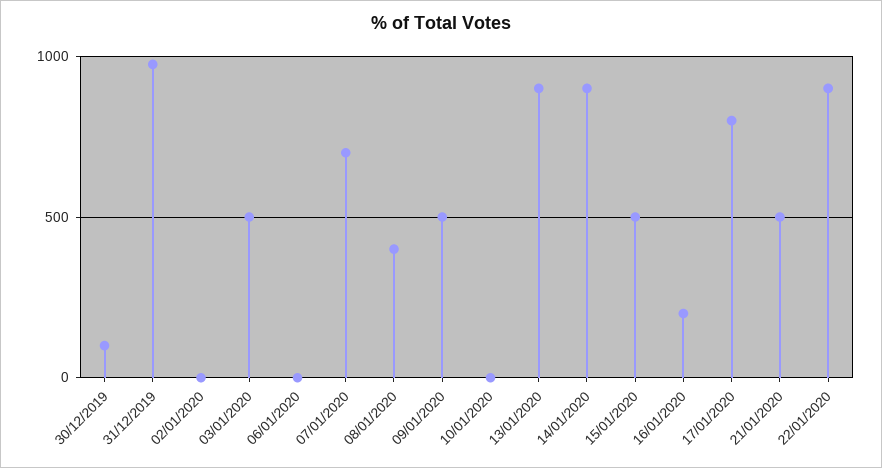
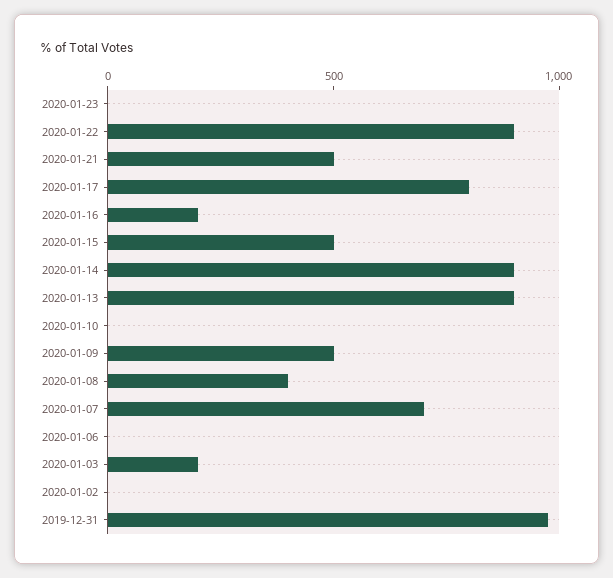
30/12/2019: 100 -> none
03/01/2020: 500 -> 200
2020-01-23: none -> 0

